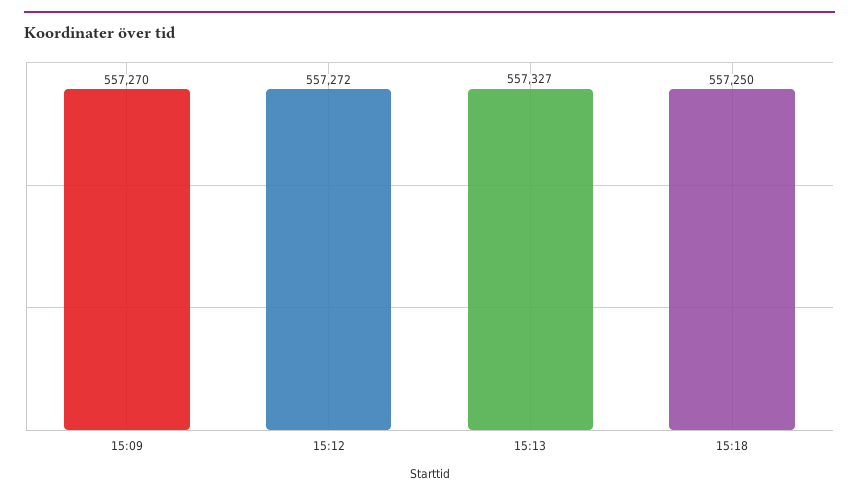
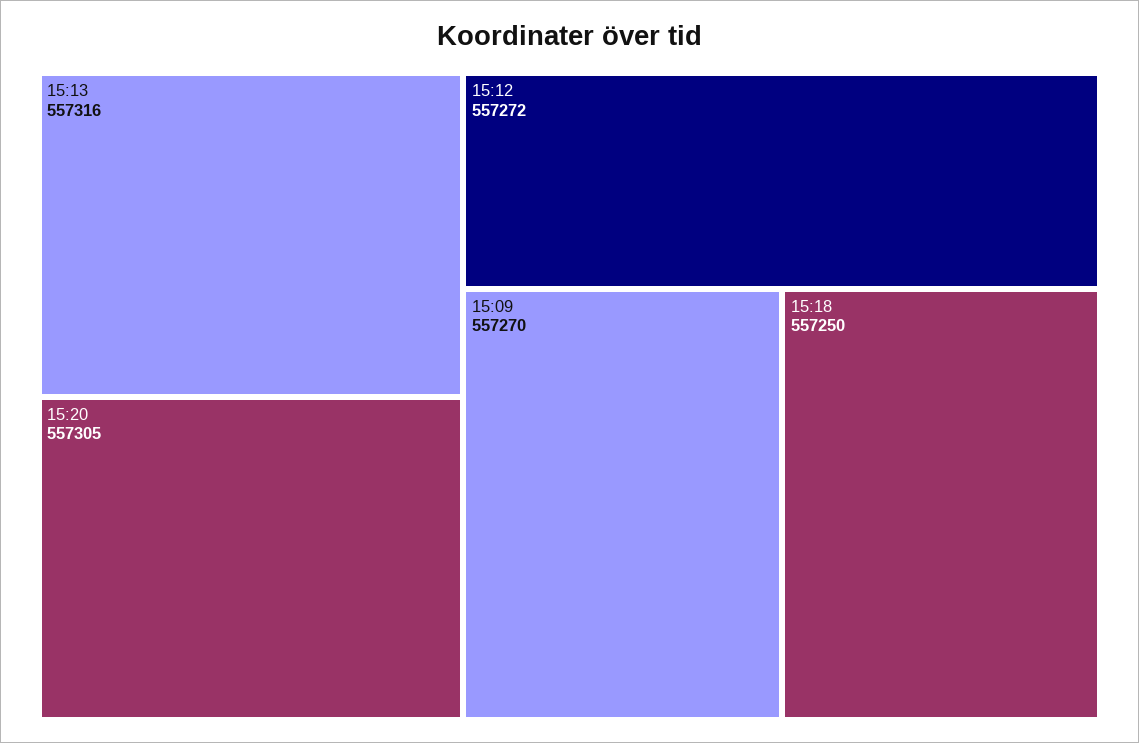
15:13: 557327 -> 557316
15:20: none -> 557305

